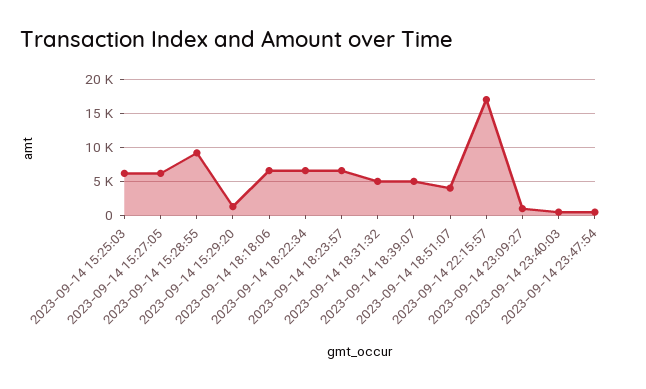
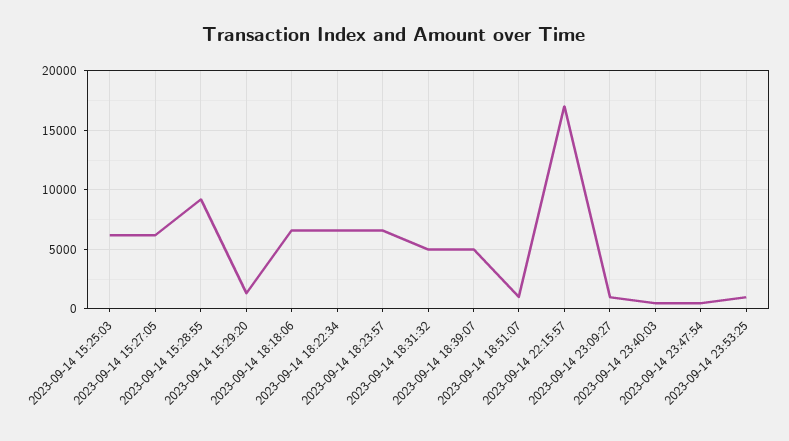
2023-09-14 18:51:07: 4000 -> 1000
2023-09-14 23:53:25: none -> 1000

